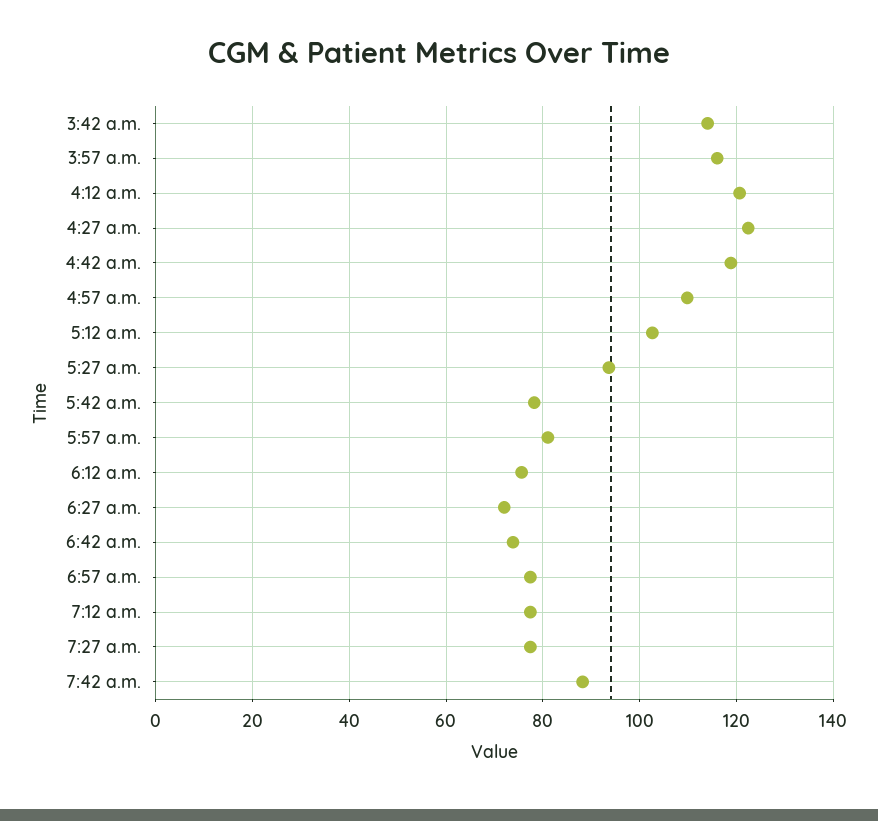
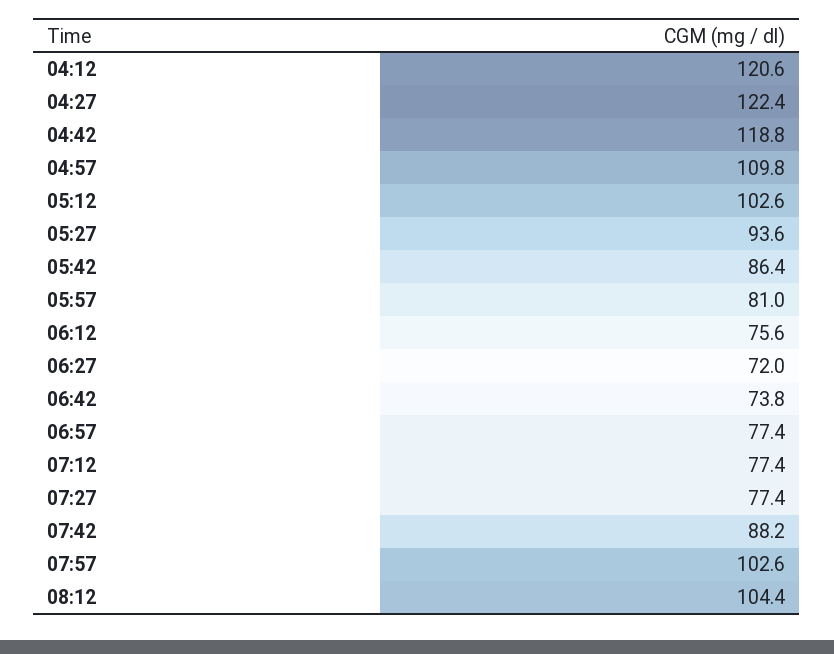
3:42 a.m.: 114 -> none
3:57 a.m.: 116 -> none
5:42 a.m.: 78 -> 86.4
07:57: none -> 102.6
08:12: none -> 104.4

